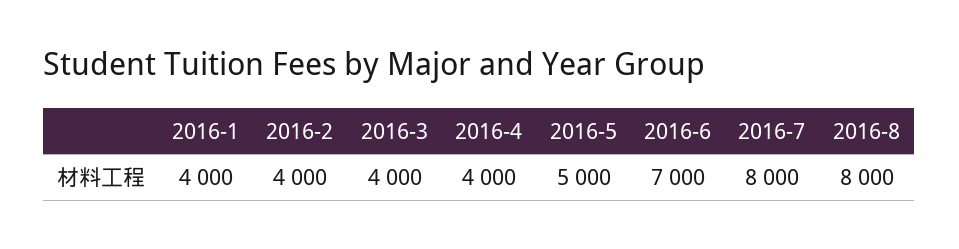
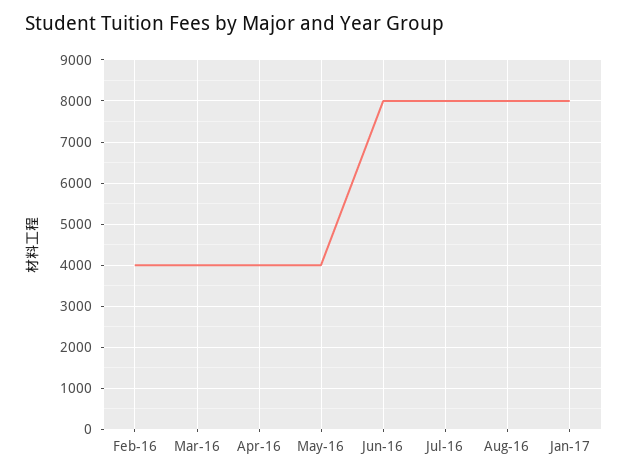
2016-1: 4000 -> none
2016-5: 5000 -> 4000
2016-6: 7000 -> 8000
Jan-17: none -> 8000

